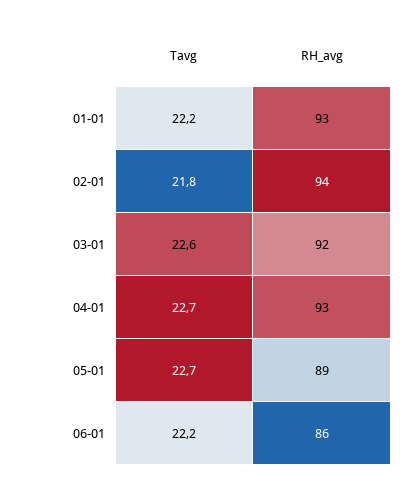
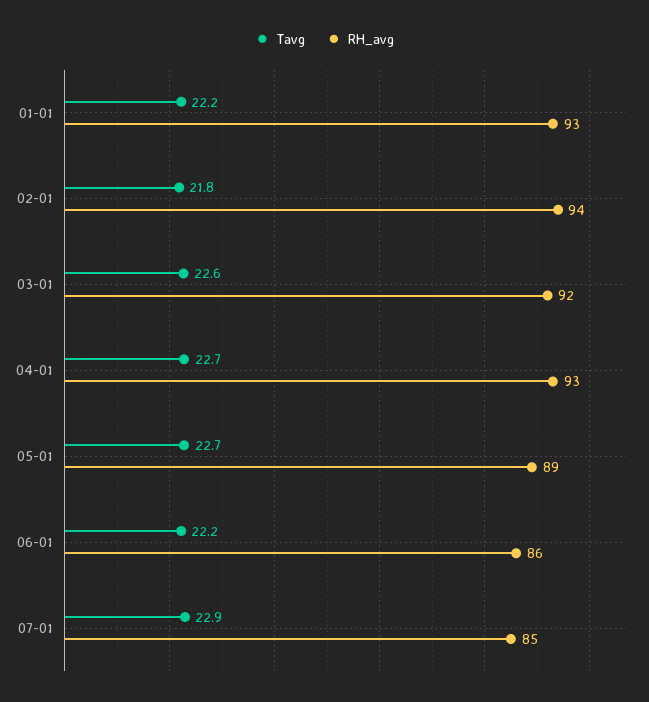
Tavg, 07-01: none -> 22.9
RH_avg, 07-01: none -> 85

